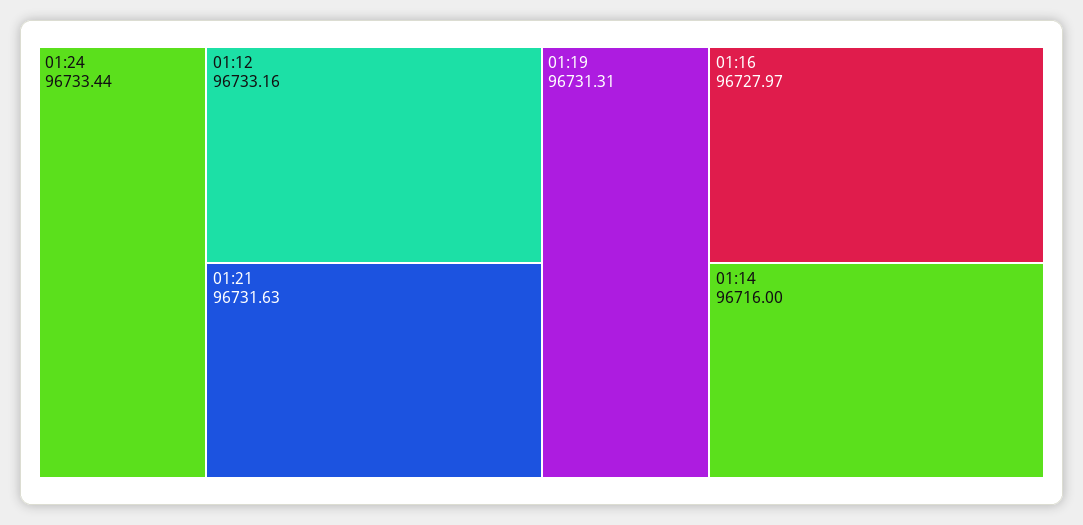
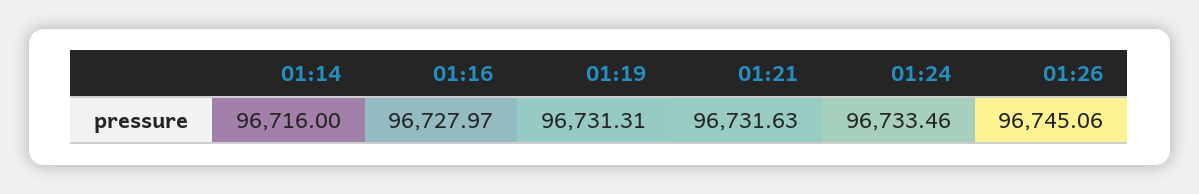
01:24: 96733.44 -> 96733.46
01:12: 96733.16 -> none
01:26: none -> 96745.06

